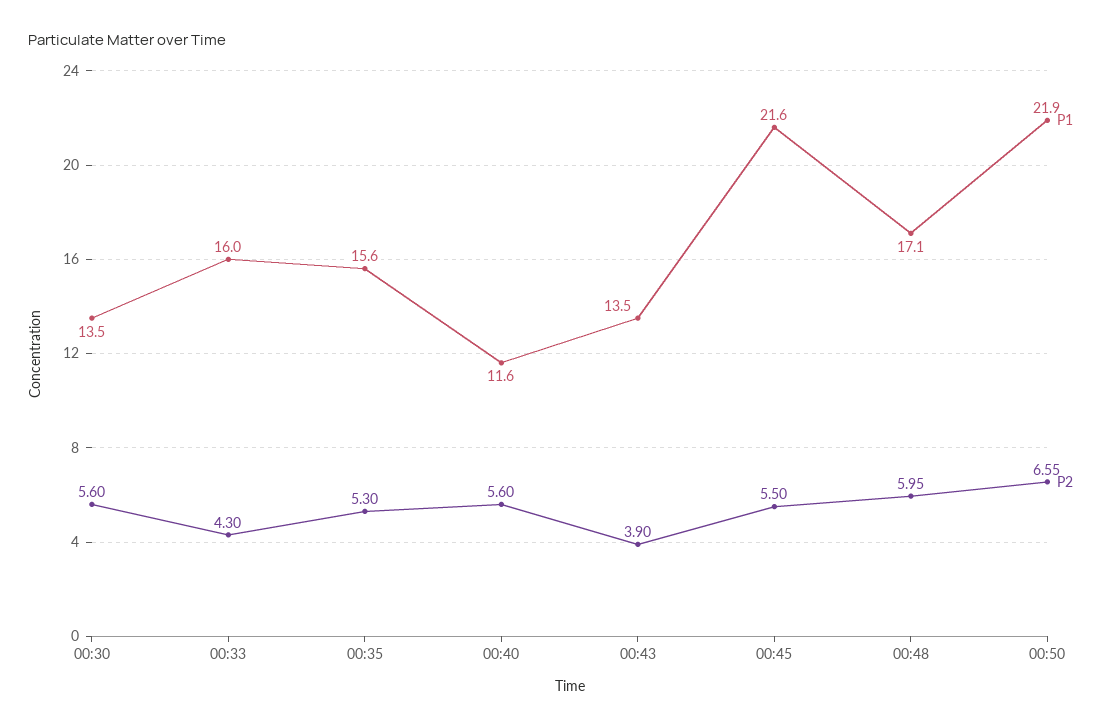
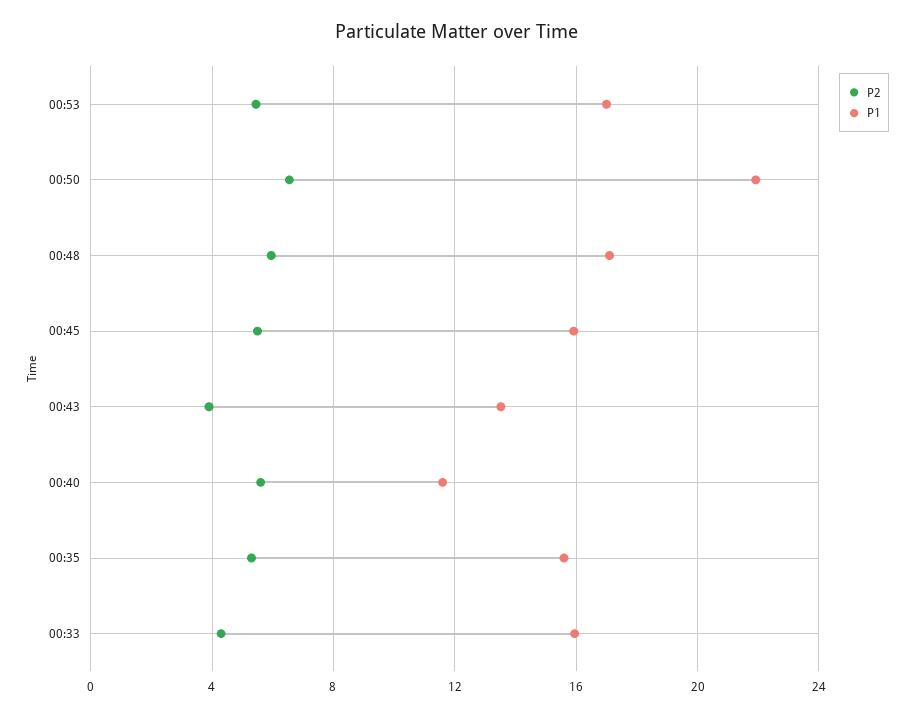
P1, 00:30: 13.5 -> none
P2, 00:30: 5.6 -> none
P1, 00:45: 21.6 -> 16
P2, 00:53: none -> 5.5
P1, 00:53: none -> 17

